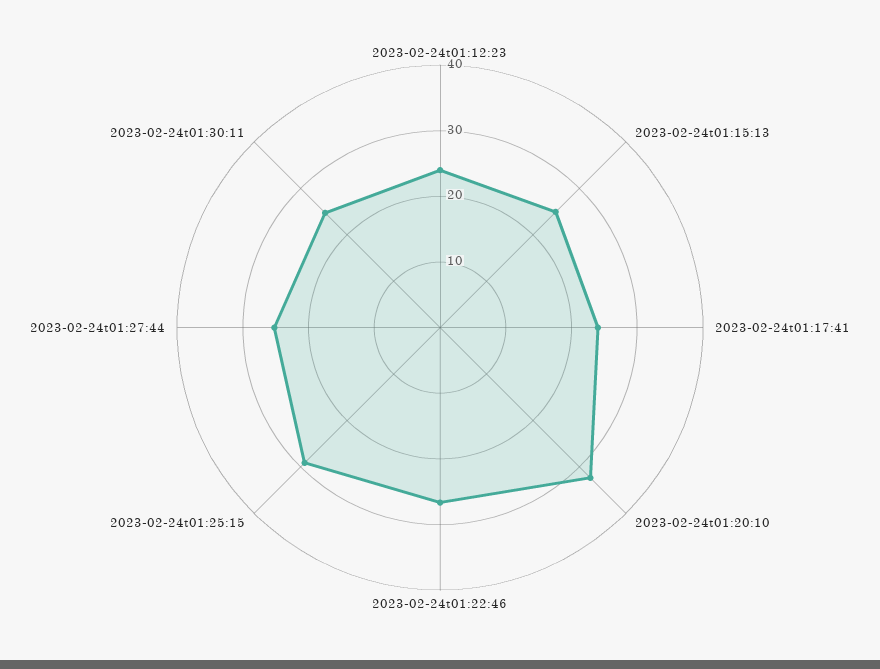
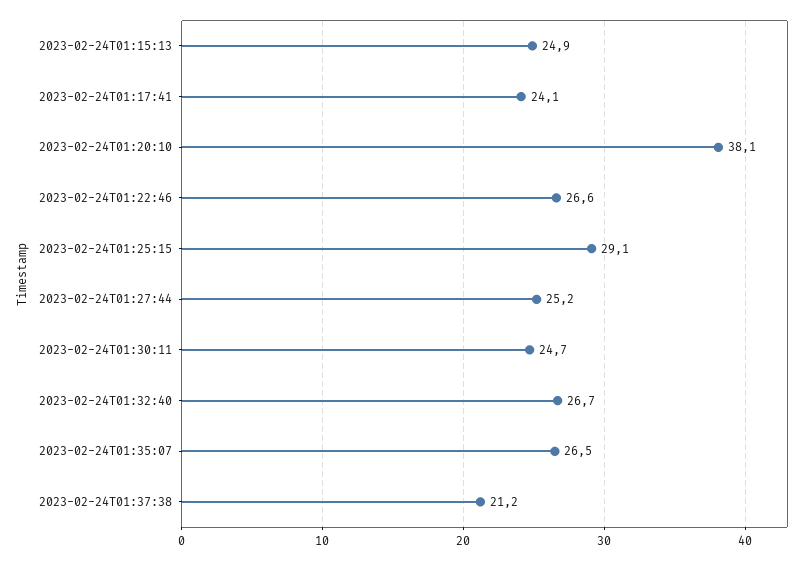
2023-02-24t01:12:23: 24 -> none
2023-02-24t01:20:10: 32 -> 38.1
2023-02-24T01:32:40: none -> 26.7
2023-02-24T01:35:07: none -> 26.5
2023-02-24T01:37:38: none -> 21.2

